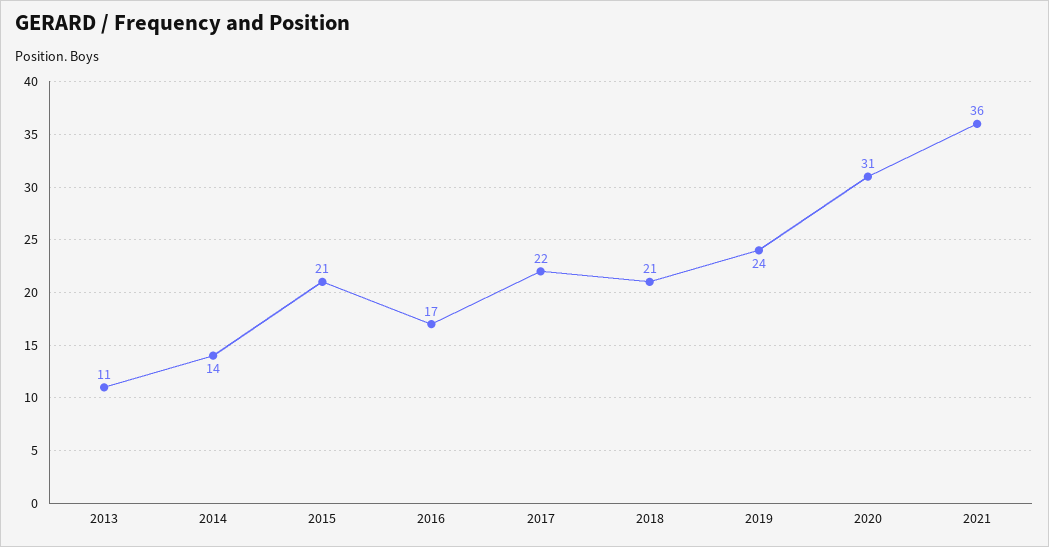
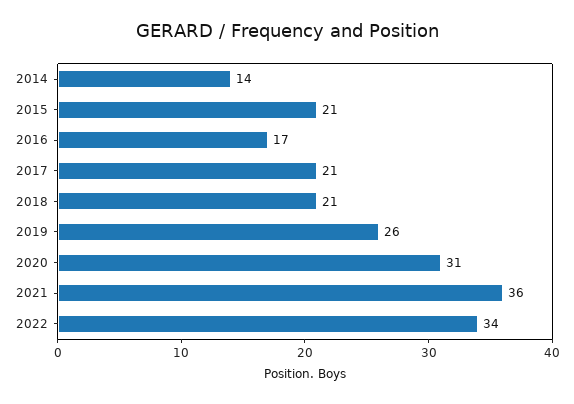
2013: 11 -> none
2017: 22 -> 21
2019: 24 -> 26
2022: none -> 34

